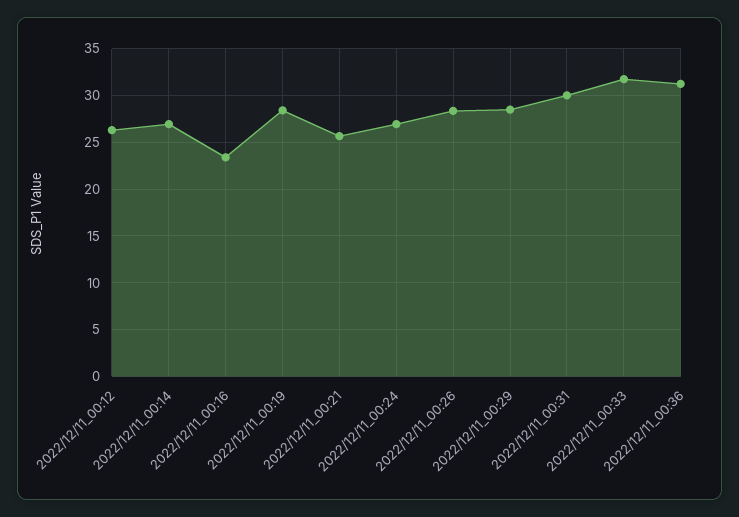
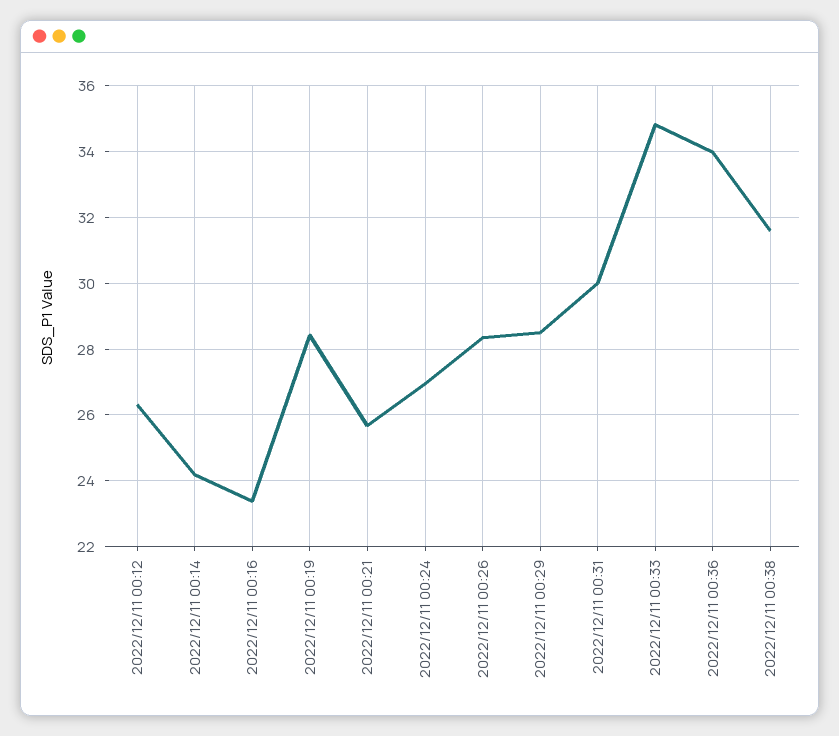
2022/12/11_00:14: 27 -> 24.2
2022/12/11_00:33: 32 -> 34.8
2022/12/11_00:36: 31 -> 34
2022/12/11 00:38: none -> 31.6

